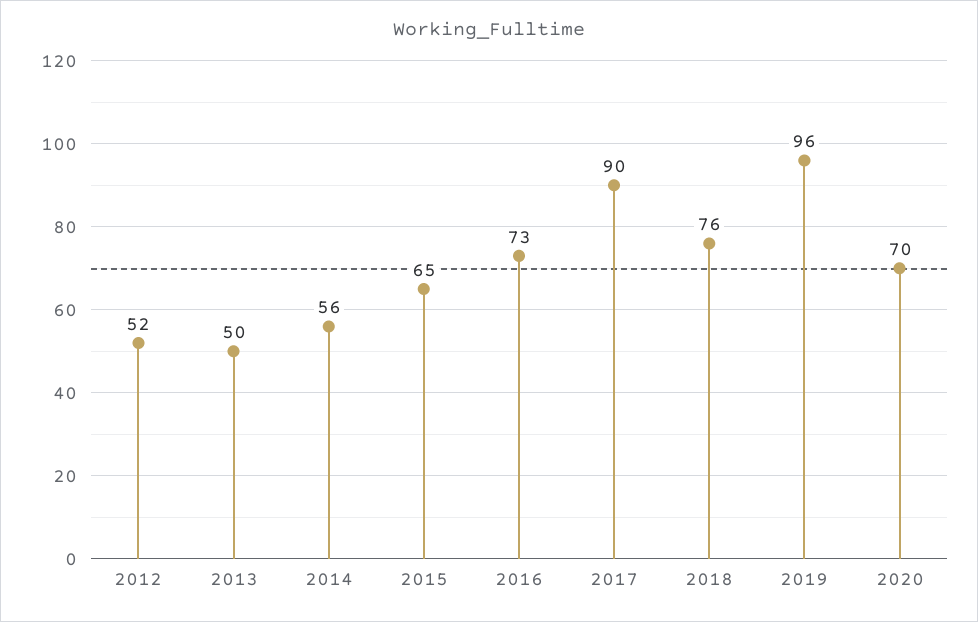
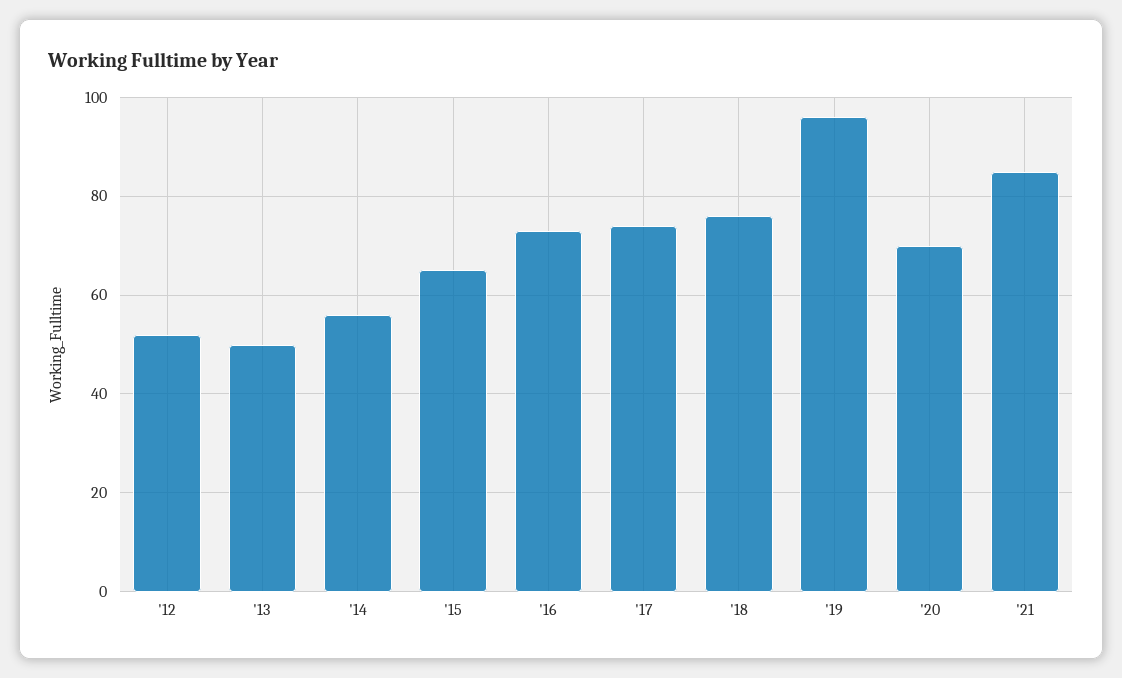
2017: 90 -> 75
'21: none -> 85

